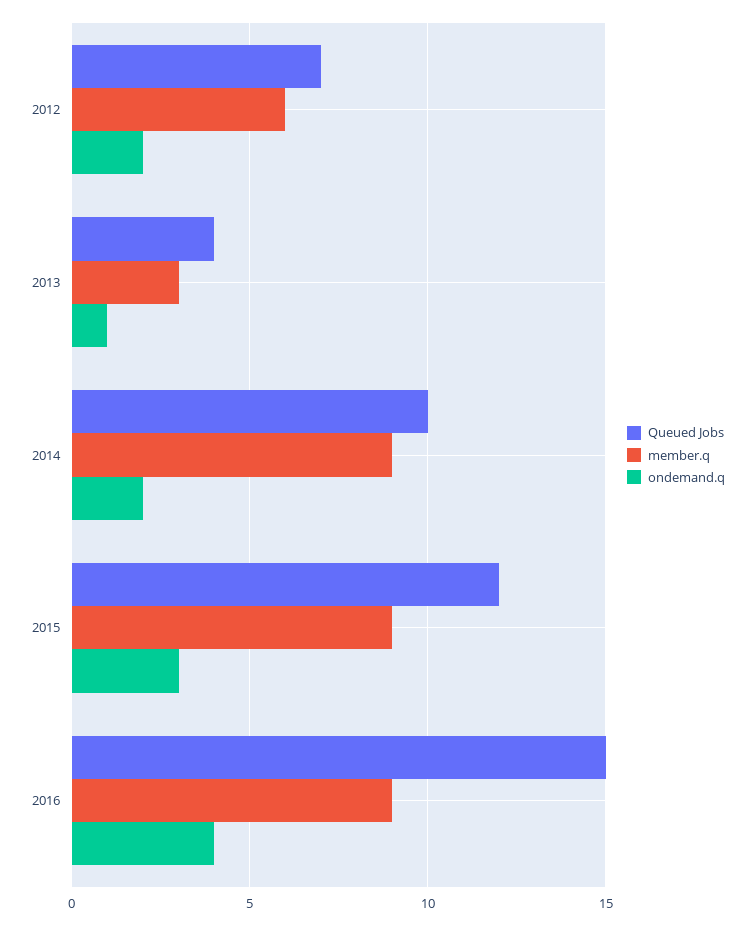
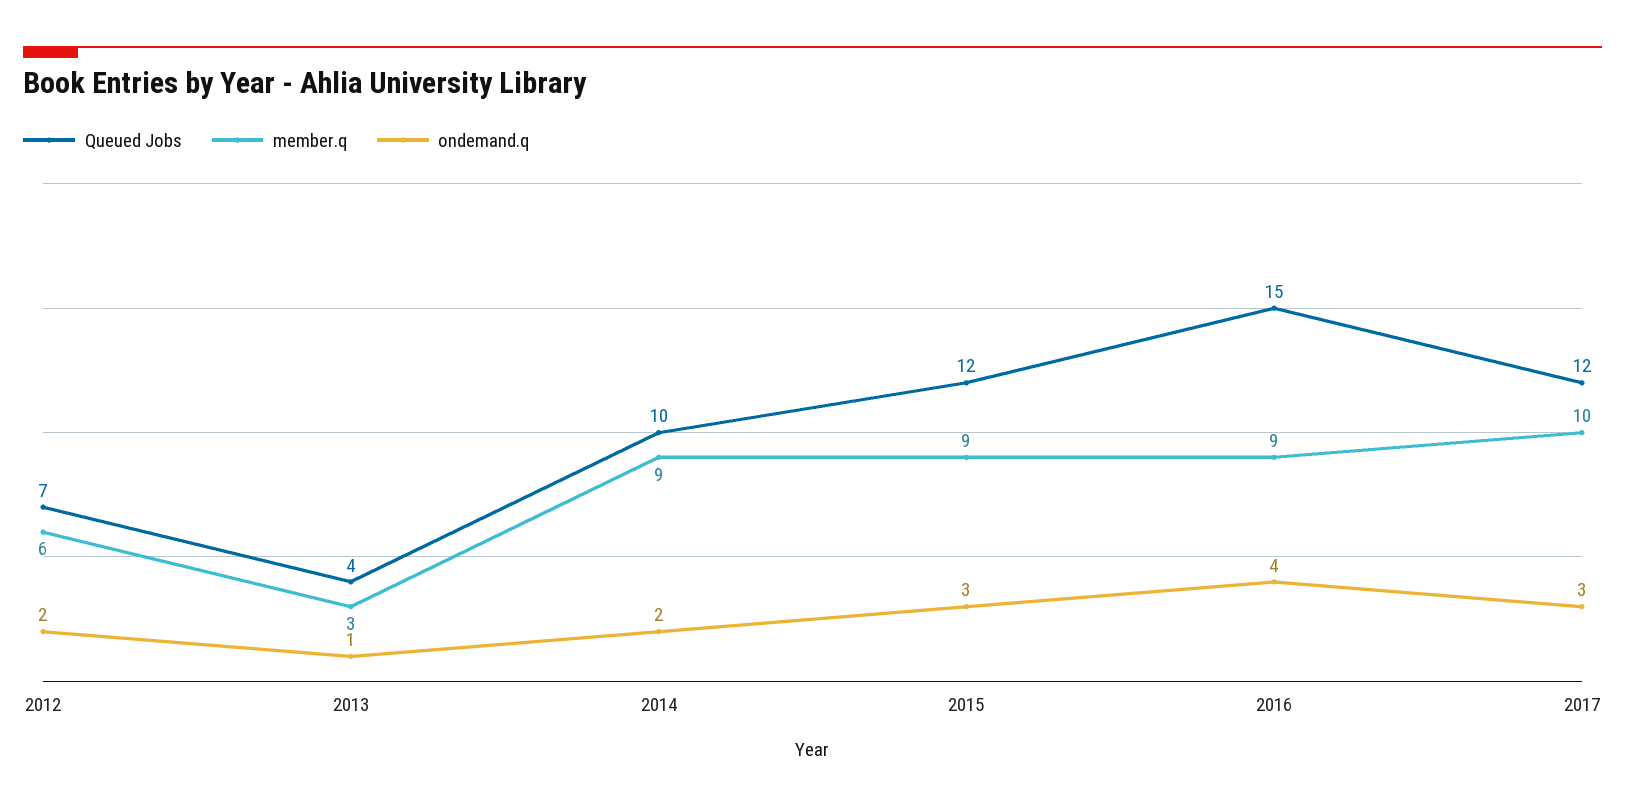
Queued Jobs, 2017: none -> 12
member.q, 2017: none -> 10
ondemand.q, 2017: none -> 3

